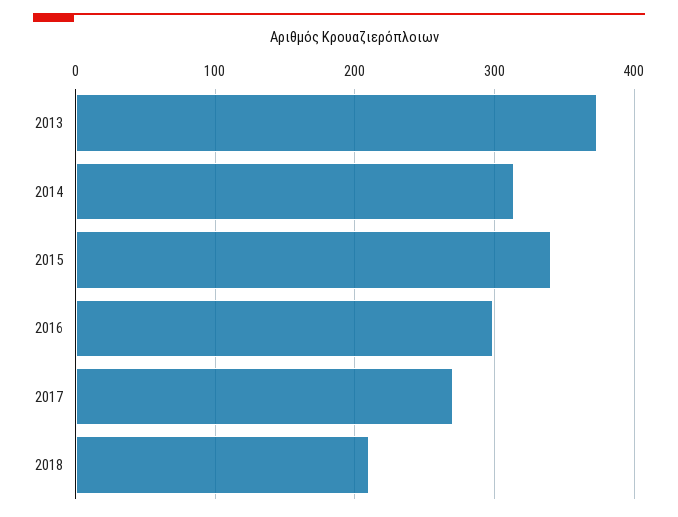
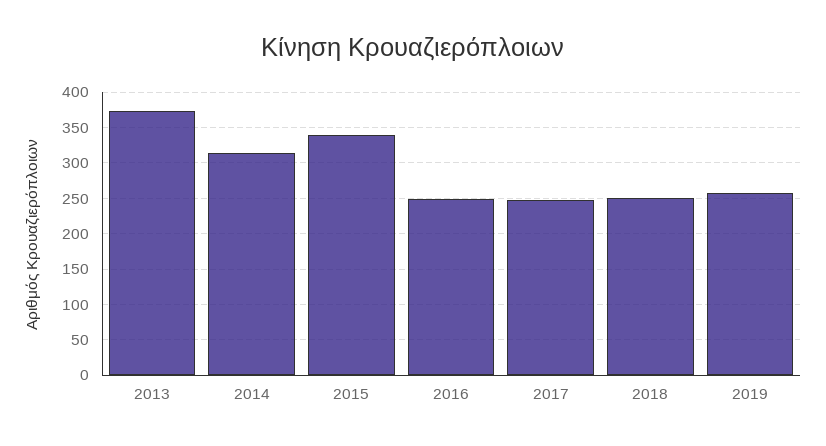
2016: 300 -> 250
2017: 270 -> 250
2018: 210 -> 250
2019: none -> 260

